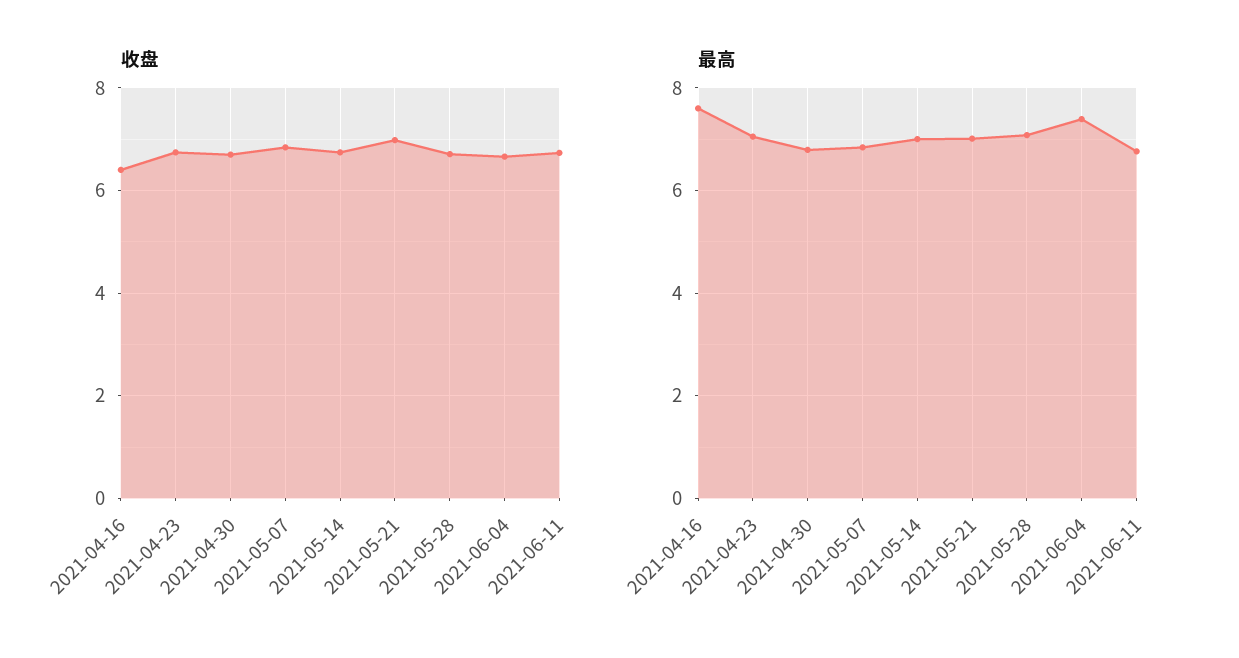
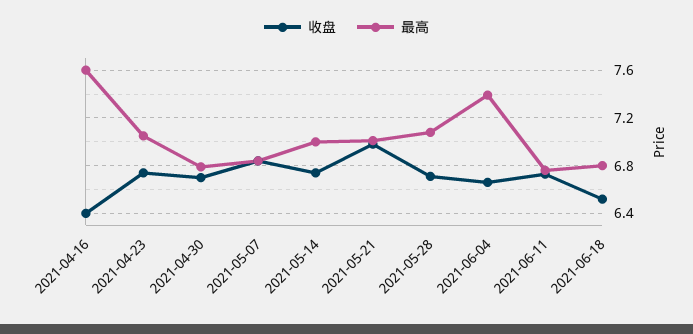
收盘, 2021-06-18: none -> 6.5
最高, 2021-06-18: none -> 6.8

